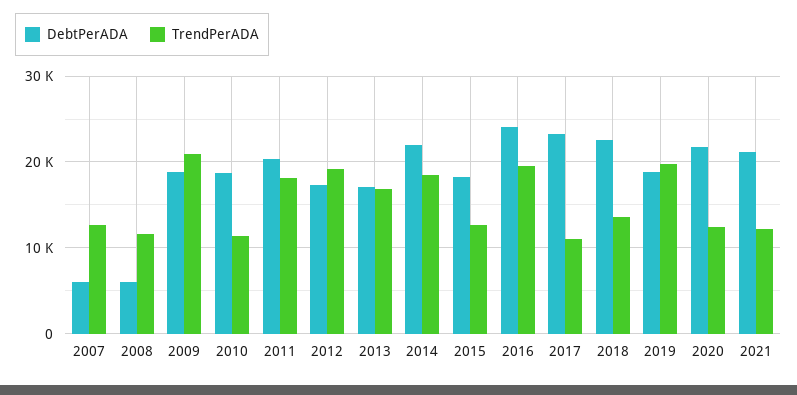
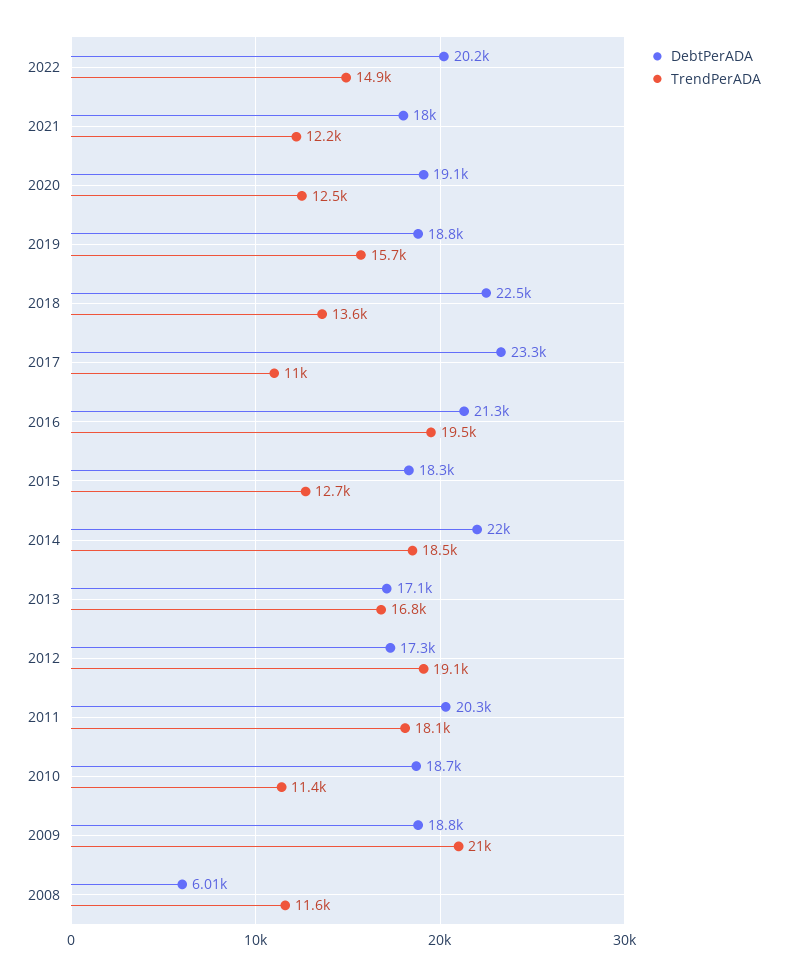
DebtPerADA, 2007: 6000 -> none
TrendPerADA, 2007: 13000 -> none
DebtPerADA, 2016: 24000 -> 21300
TrendPerADA, 2019: 20000 -> 15700
DebtPerADA, 2020: 22000 -> 19100
DebtPerADA, 2021: 21000 -> 18000
DebtPerADA, 2022: none -> 20200
TrendPerADA, 2022: none -> 14900

